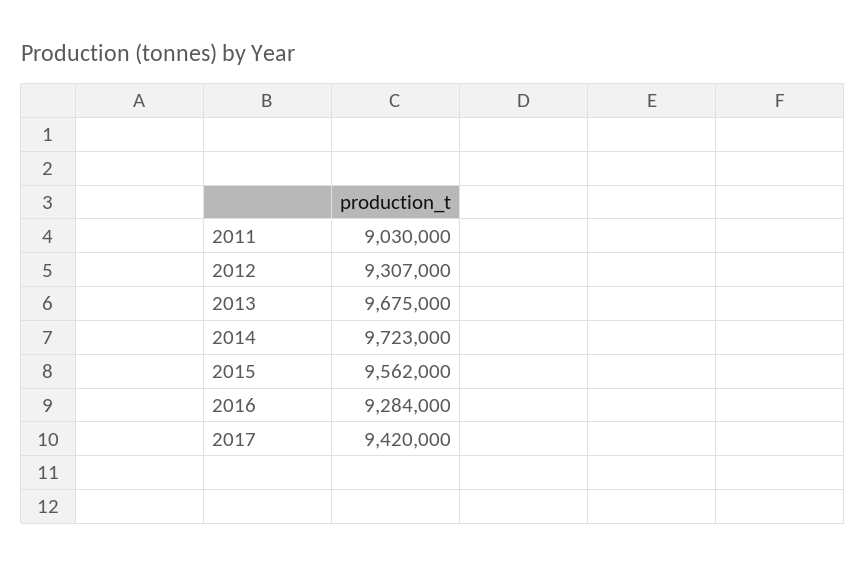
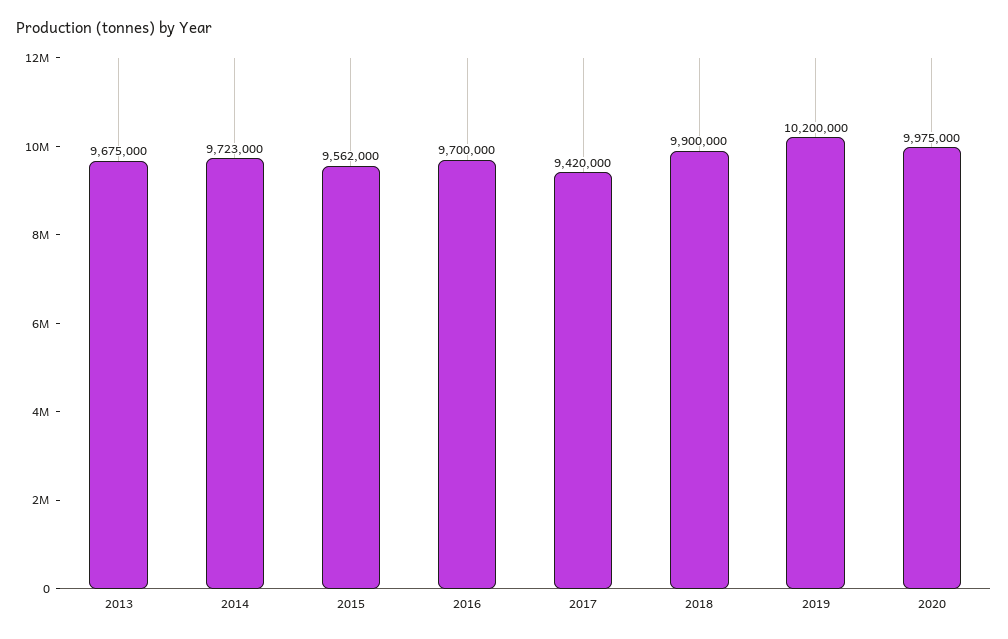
2011: 9030000 -> none
2012: 9307000 -> none
2016: 9284000 -> 9700000
2018: none -> 9900000
2019: none -> 10200000
2020: none -> 9975000

